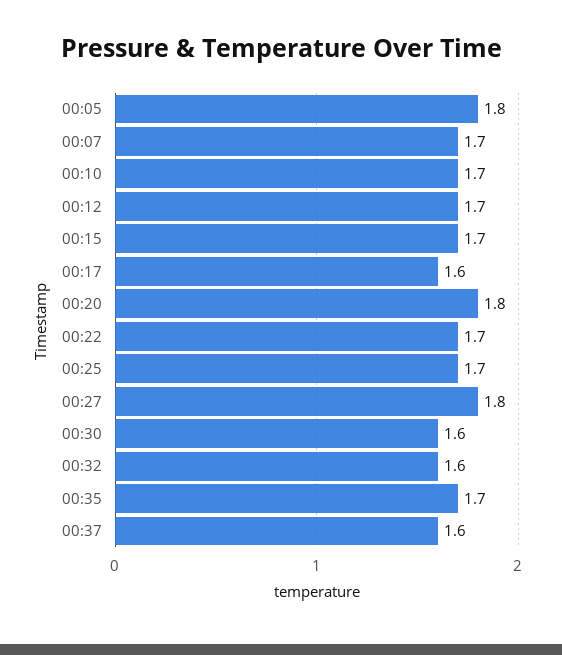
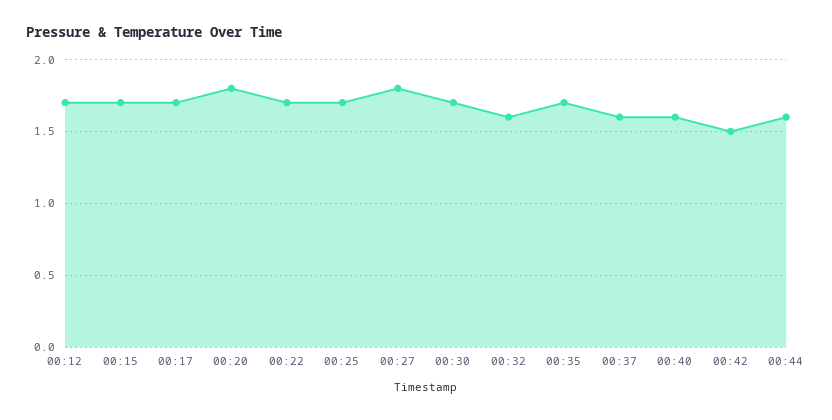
00:05: 1.8 -> none
00:07: 1.7 -> none
00:10: 1.7 -> none
00:17: 1.6 -> 1.7
00:30: 1.6 -> 1.7
00:40: none -> 1.6
00:42: none -> 1.5
00:44: none -> 1.6

